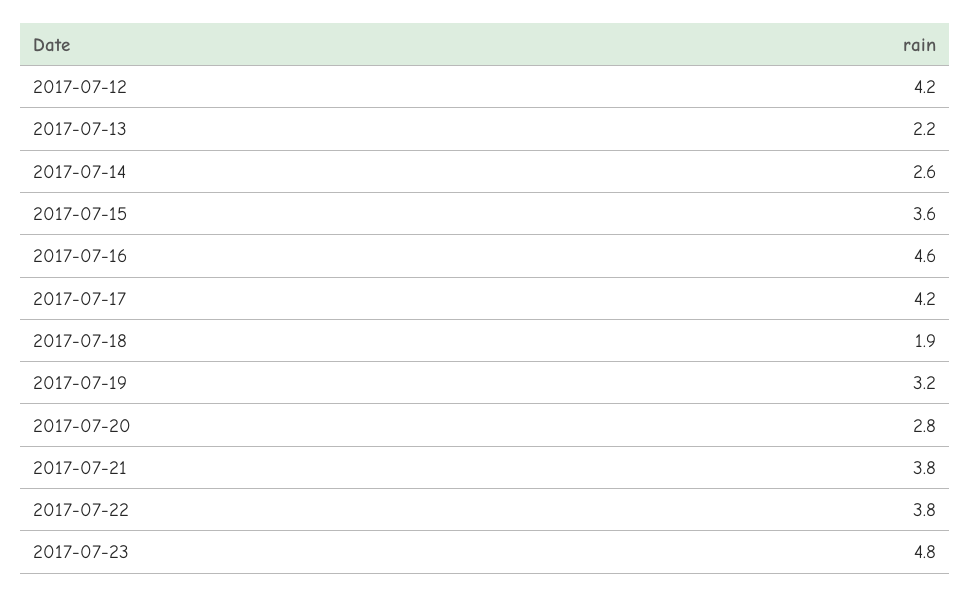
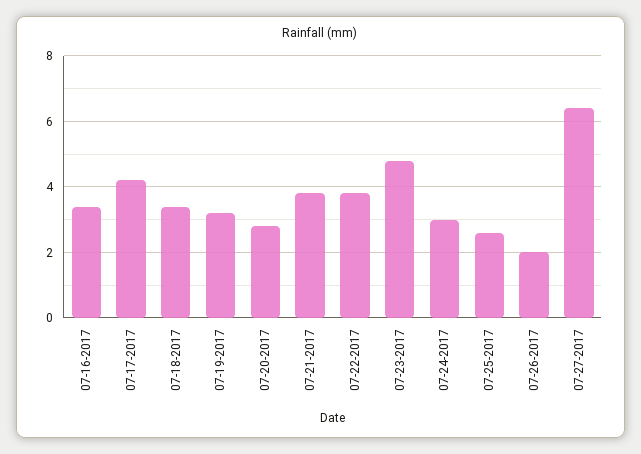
2017-07-12: 4.2 -> none
2017-07-13: 2.2 -> none
2017-07-14: 2.6 -> none
2017-07-15: 3.6 -> none
2017-07-16: 4.6 -> 3.5
2017-07-18: 1.9 -> 3.5
07-24-2017: none -> 3
07-25-2017: none -> 2.5
07-26-2017: none -> 2
07-27-2017: none -> 6.5

